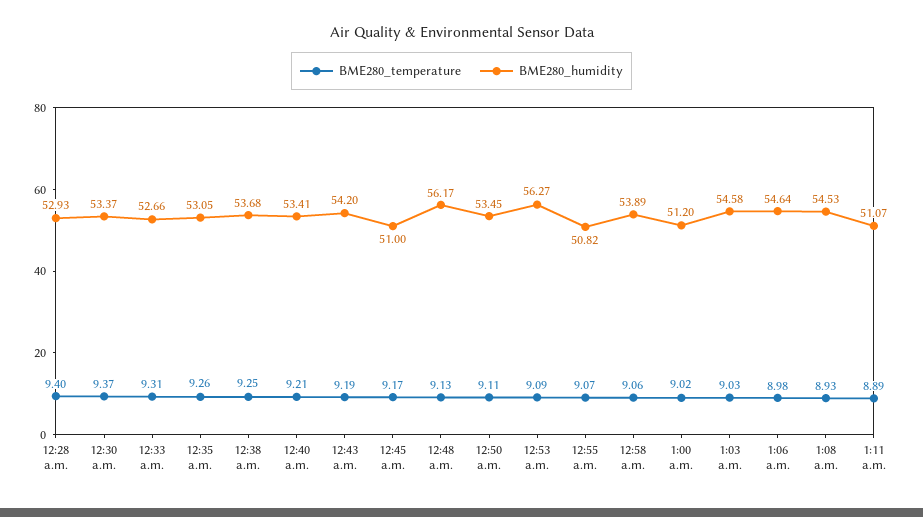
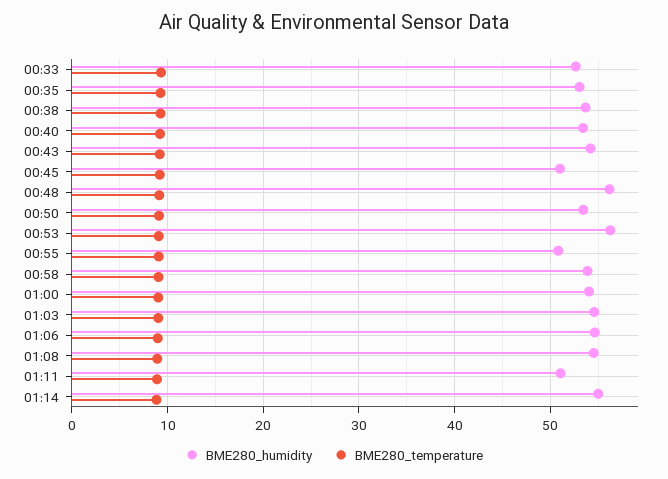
BME280_temperature, 12:28 a.m.: 9.4 -> none
BME280_humidity, 12:28 a.m.: 52.93 -> none
BME280_temperature, 12:30 a.m.: 9.37 -> none
BME280_humidity, 12:30 a.m.: 53.37 -> none
BME280_humidity, 1:00 a.m.: 51.2 -> 54
BME280_humidity, 01:14: none -> 55
BME280_temperature, 01:14: none -> 9

